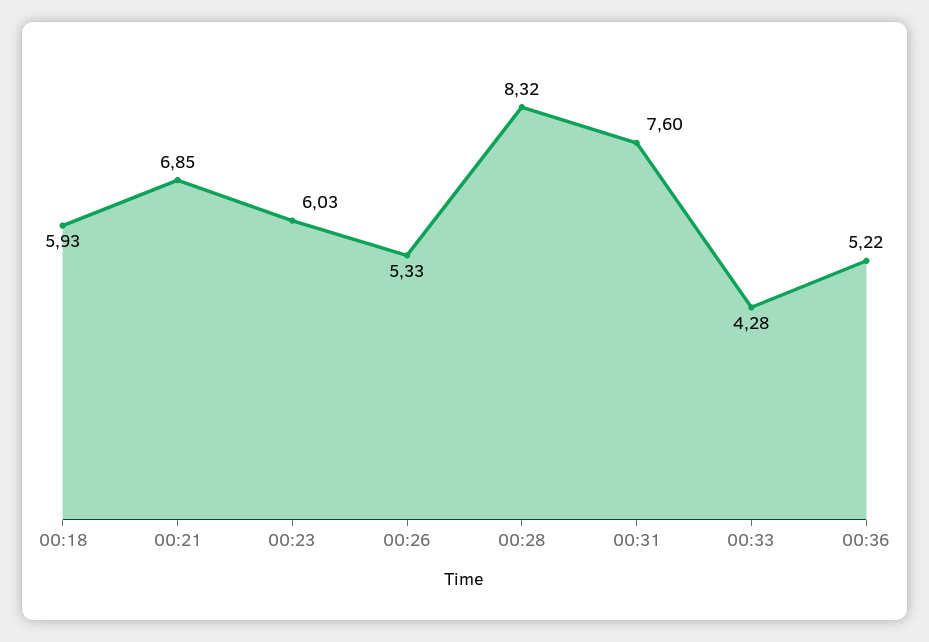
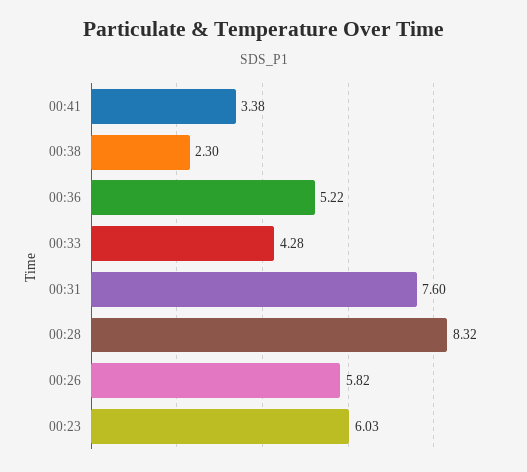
00:18: 5.93 -> none
00:21: 6.85 -> none
00:26: 5.33 -> 5.82
00:41: none -> 3.38
00:38: none -> 2.3

